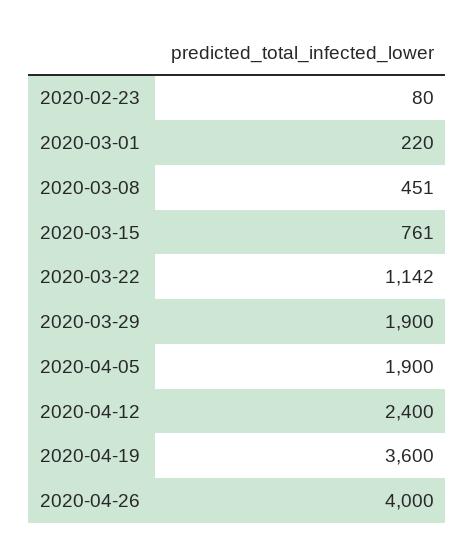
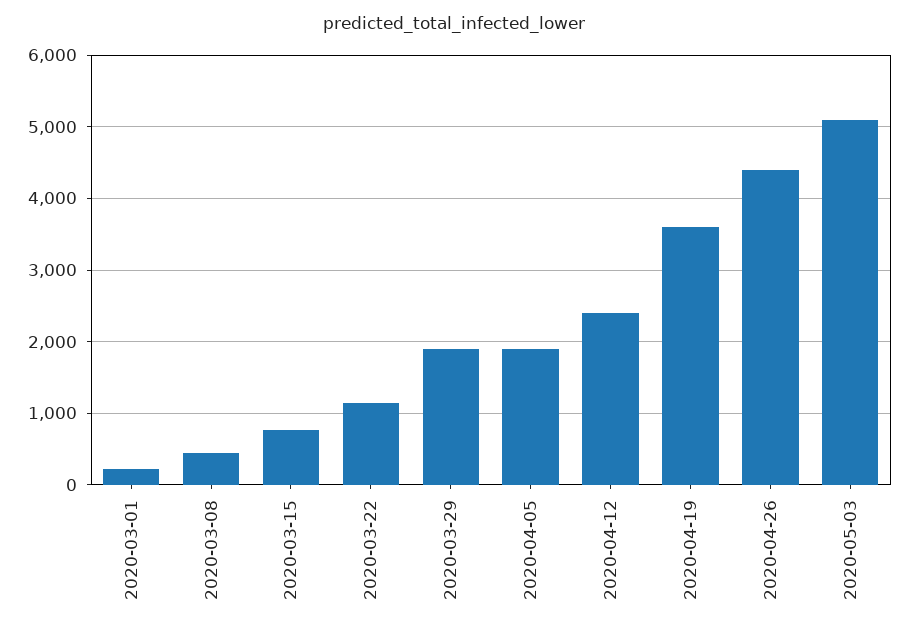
2020-02-23: 80 -> none
2020-04-26: 4000 -> 4400
2020-05-03: none -> 5100

